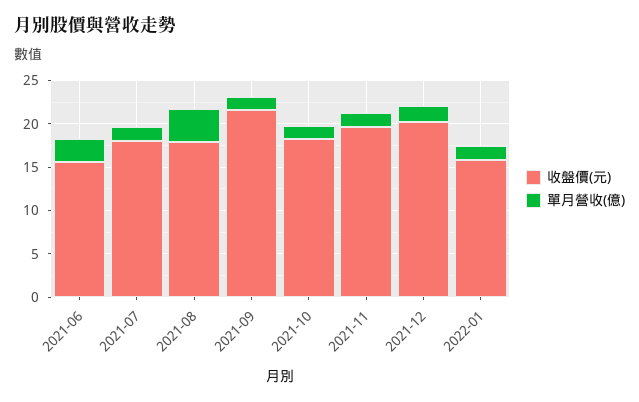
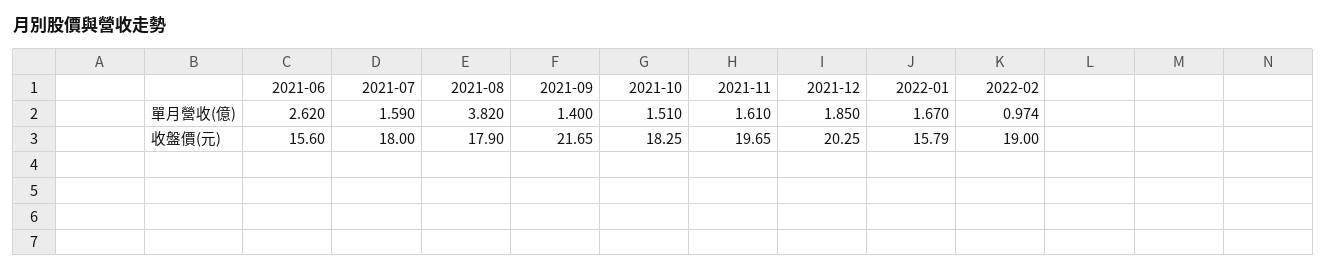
單月營收(億), 2022-02: none -> 0.974
收盤價(元), 2022-02: none -> 19

